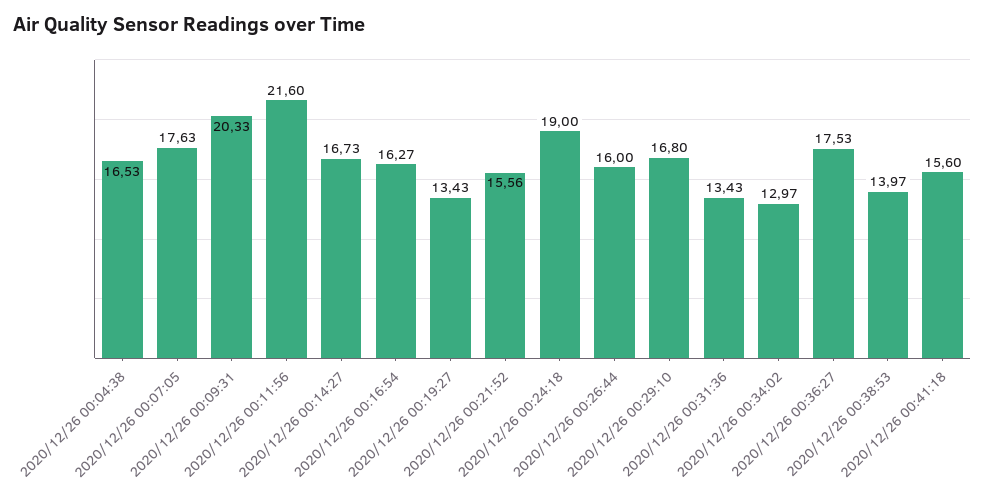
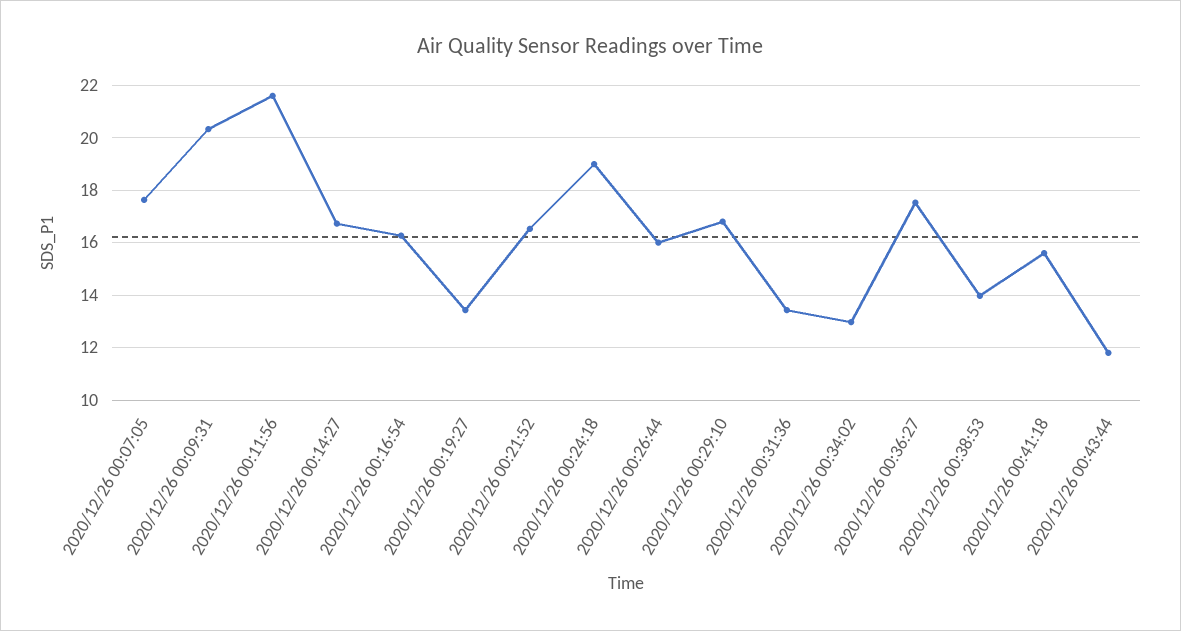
2020/12/26 00:04:38: 16.53 -> none
2020/12/26 00:21:52: 15.56 -> 16.5
2020/12/26 00:43:44: none -> 11.75

